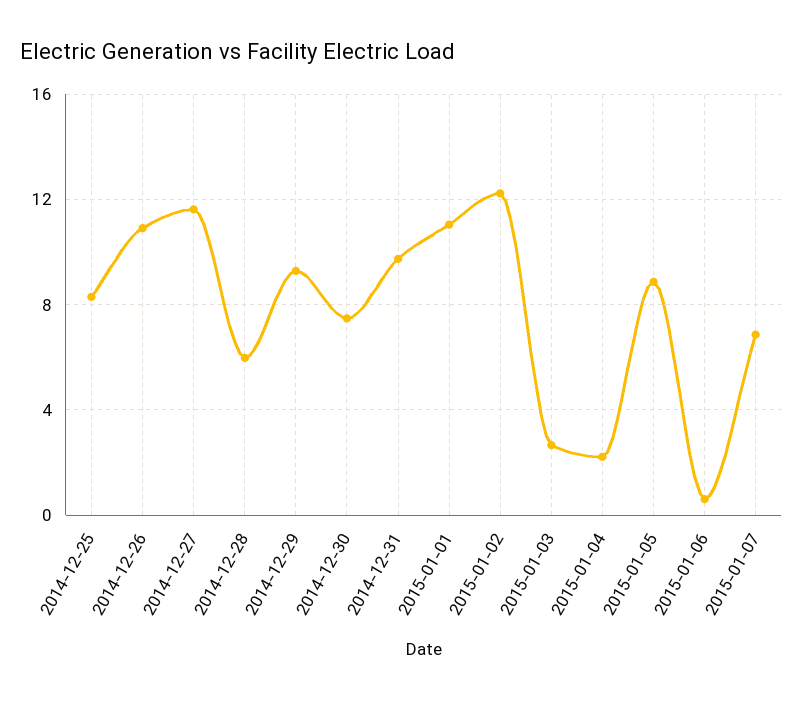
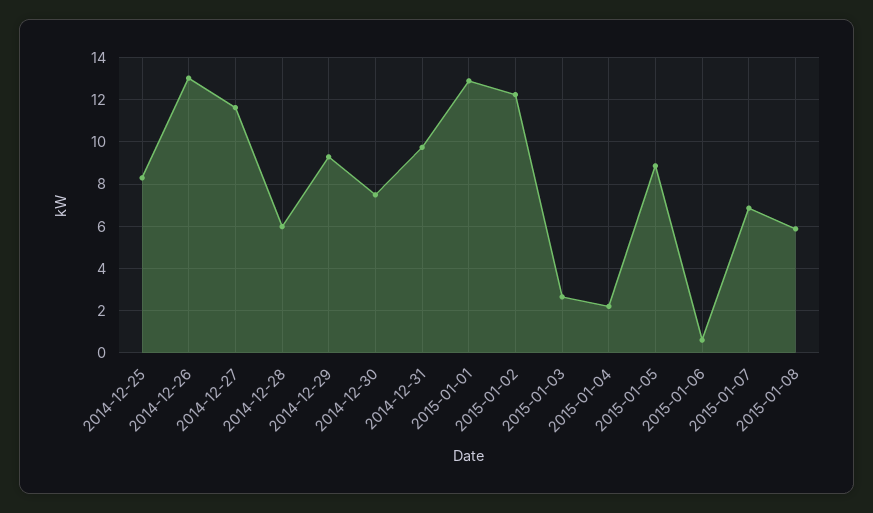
2014-12-26: 11 -> 13
2015-01-01: 11 -> 13
2015-01-08: none -> 6

